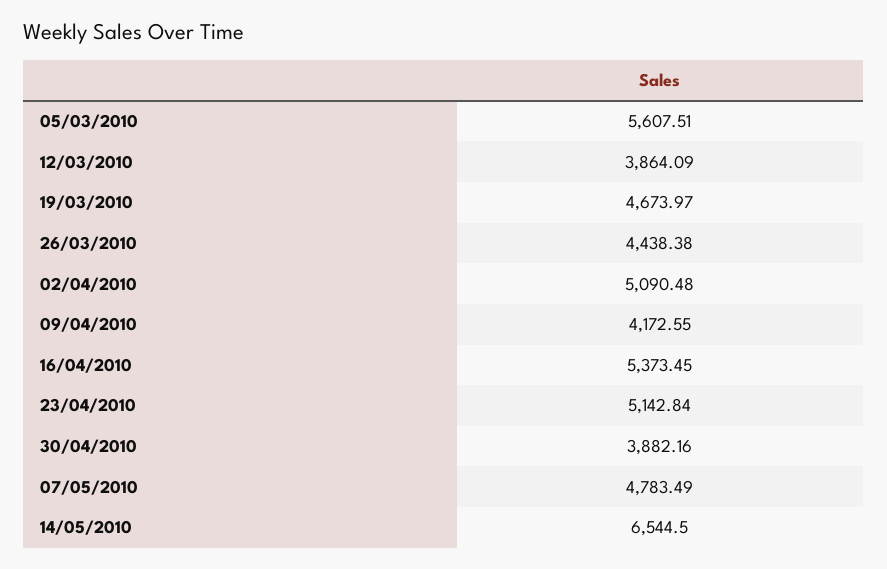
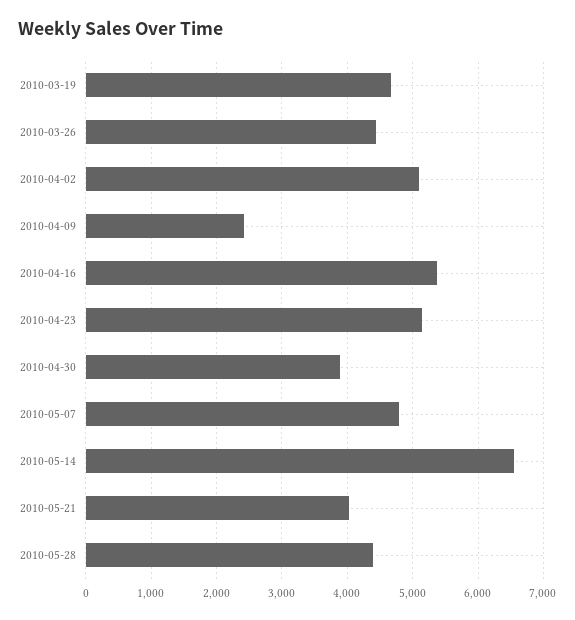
05/03/2010: 5607.51 -> none
12/03/2010: 3864.09 -> none
09/04/2010: 4172.55 -> 2400
2010-05-21: none -> 4000
2010-05-28: none -> 4400

